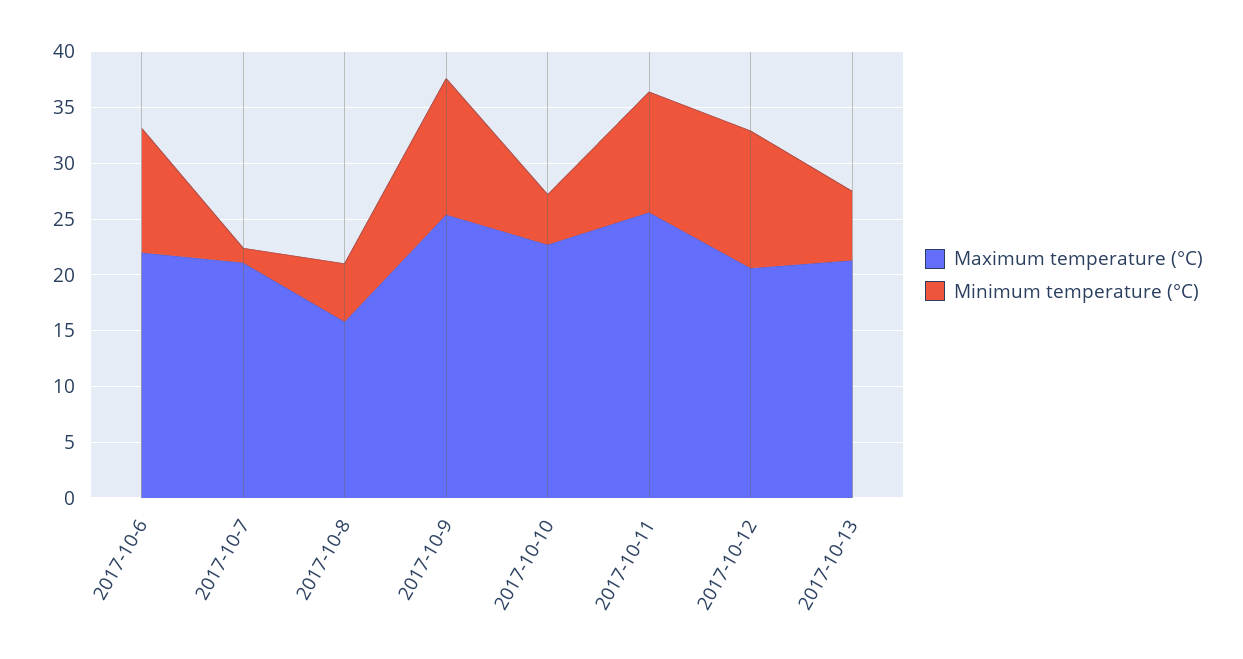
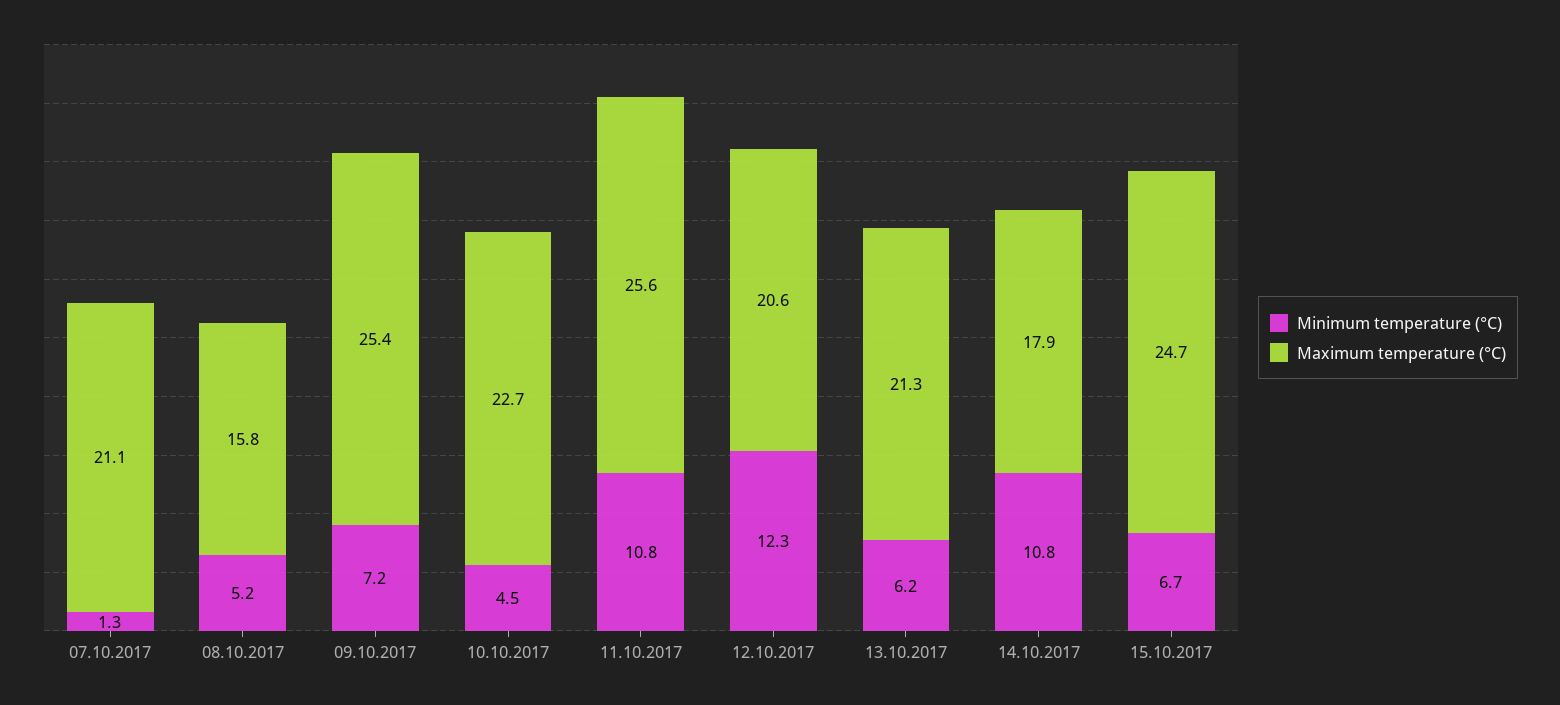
Maximum temperature (°C), 2017-10-6: 22 -> none
Minimum temperature (°C), 2017-10-6: 11 -> none
Minimum temperature (°C), 2017-10-9: 12 -> 7.2
Minimum temperature (°C), 14.10.2017: none -> 10.8
Maximum temperature (°C), 14.10.2017: none -> 17.9
Minimum temperature (°C), 15.10.2017: none -> 6.7
Maximum temperature (°C), 15.10.2017: none -> 24.7

